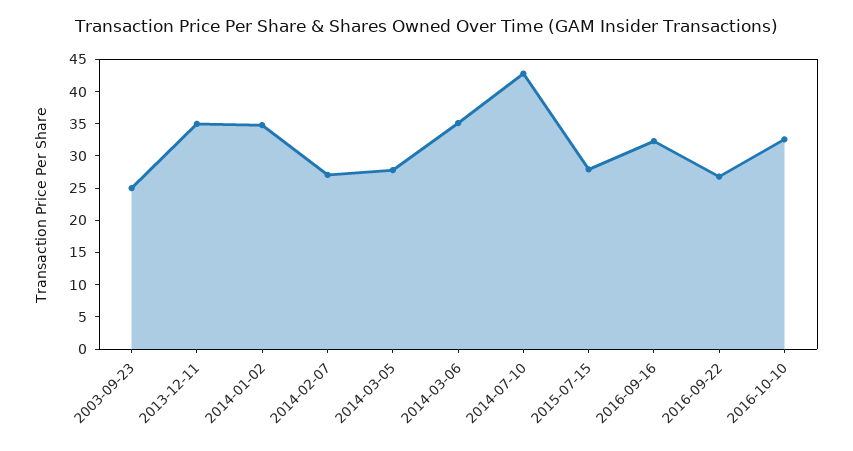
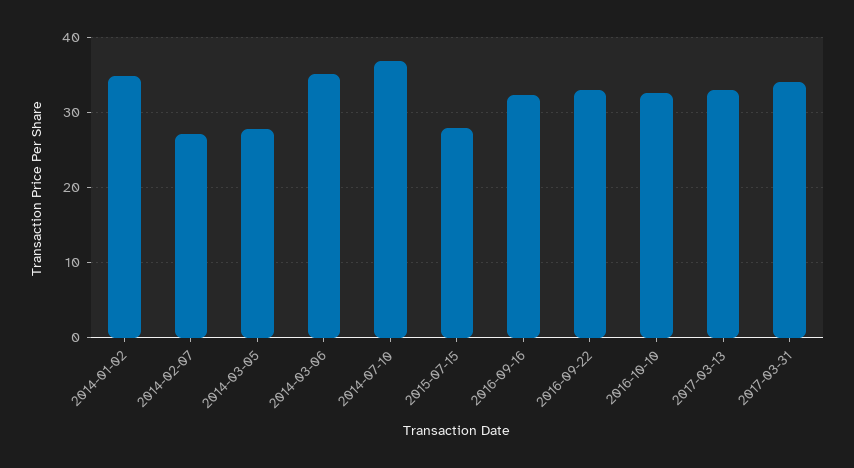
2003-09-23: 25 -> none
2013-12-11: 35 -> none
2014-07-10: 42.5 -> 37
2016-09-22: 27.5 -> 33
2017-03-13: none -> 33
2017-03-31: none -> 34

